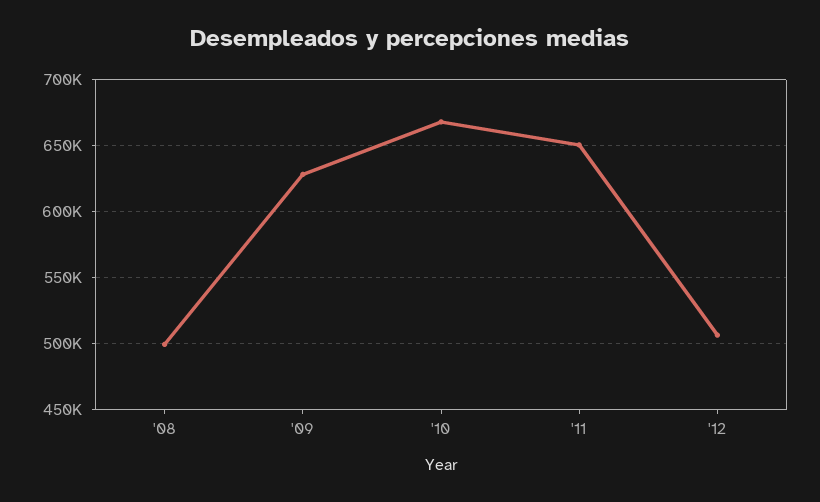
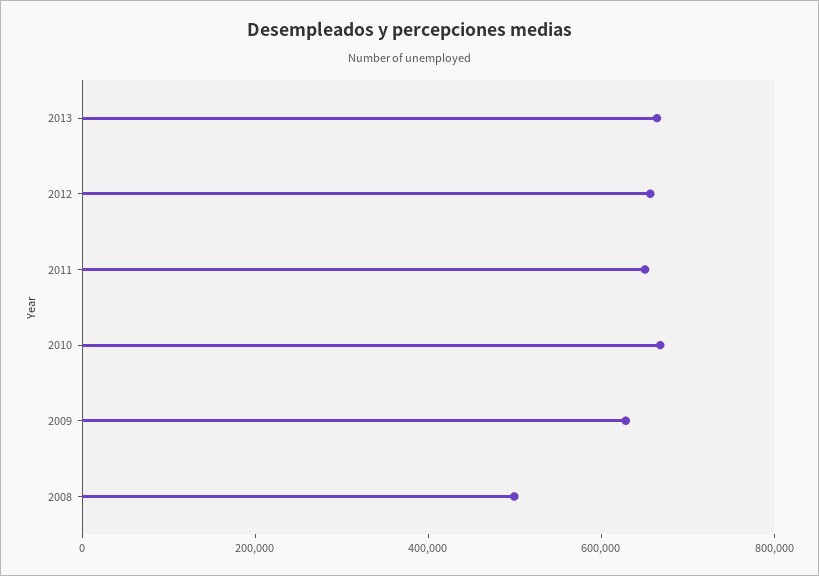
'12: 505000 -> 650000
2013: none -> 650000

